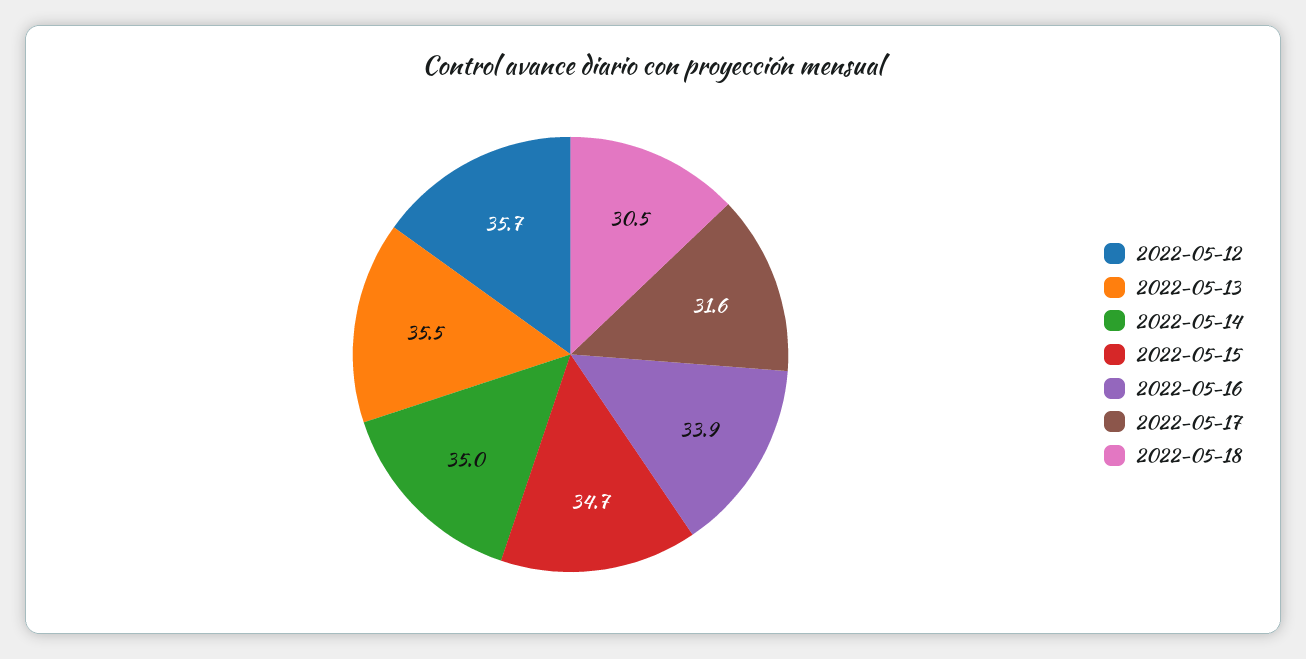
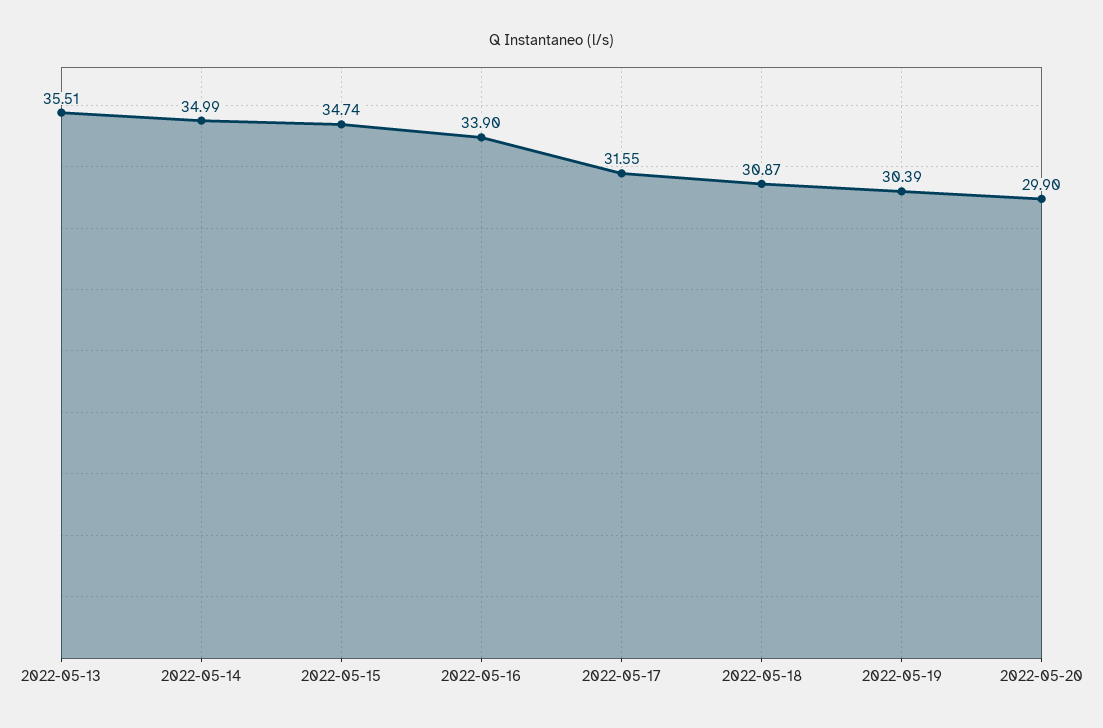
2022-05-12: 35.7 -> none
2022-05-18: 30.5 -> 30.87
2022-05-19: none -> 30.39
2022-05-20: none -> 29.9

